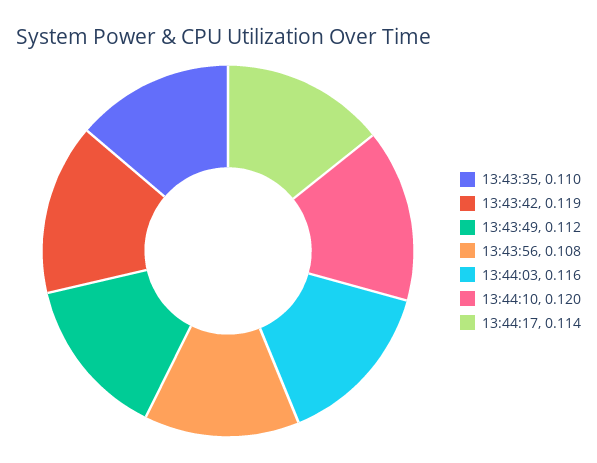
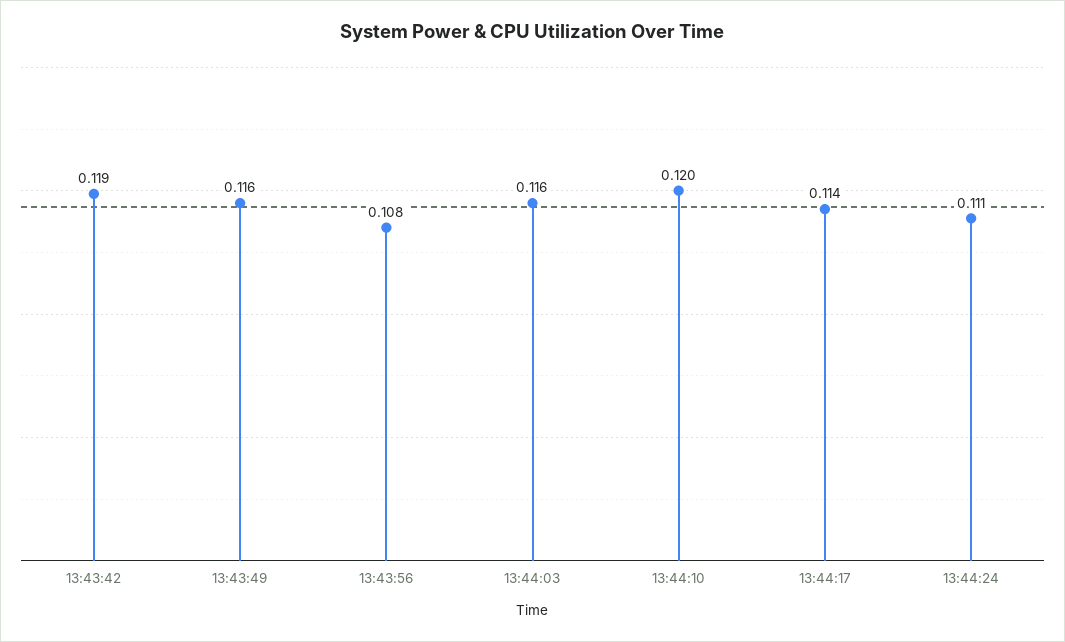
13:43:35: 0.11 -> none
13:43:49: 0.112 -> 0.116
13:44:24: none -> 0.111

